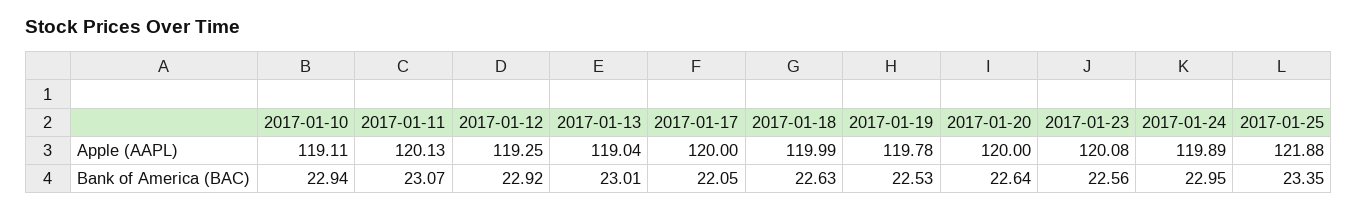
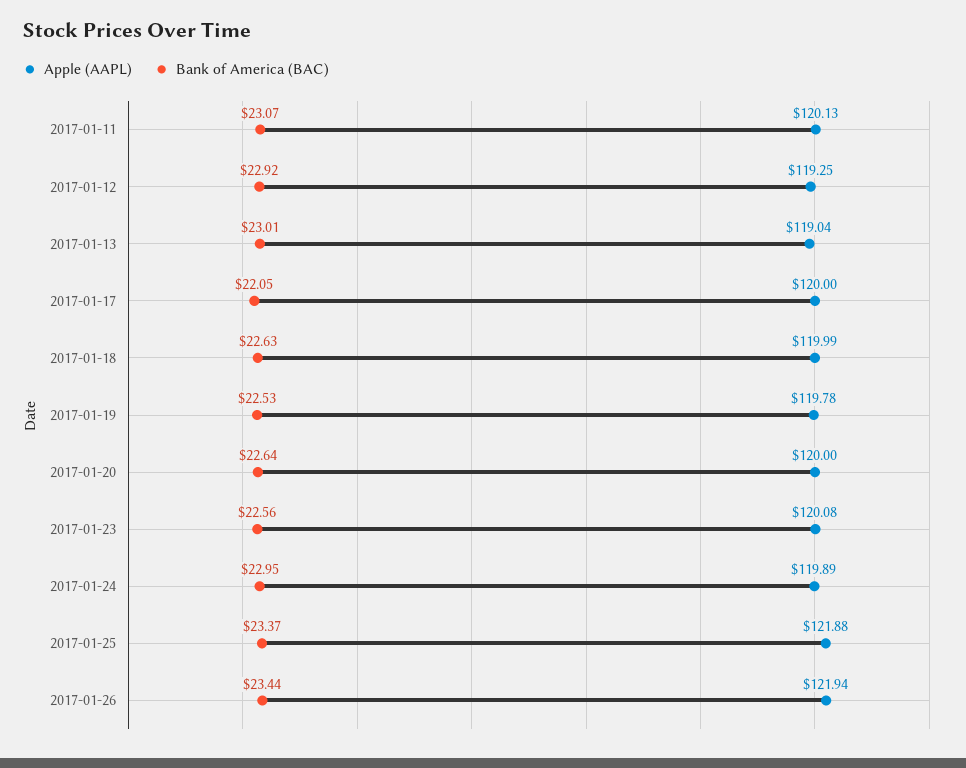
Apple (AAPL), 2017-01-10: 119.11 -> none
Bank of America (BAC), 2017-01-10: 22.94 -> none
Bank of America (BAC), 2017-01-25: 23.35 -> 23.37
Apple (AAPL), 2017-01-26: none -> 121.94
Bank of America (BAC), 2017-01-26: none -> 23.44

